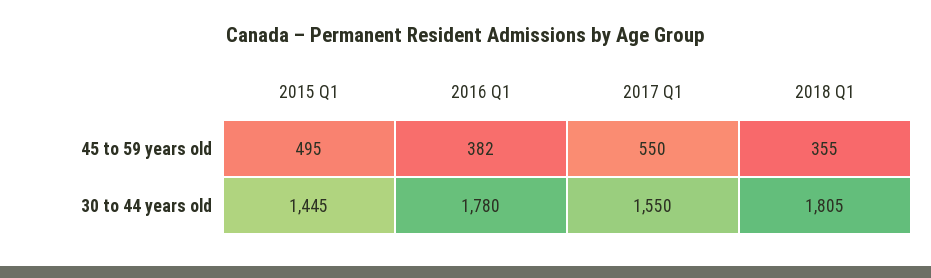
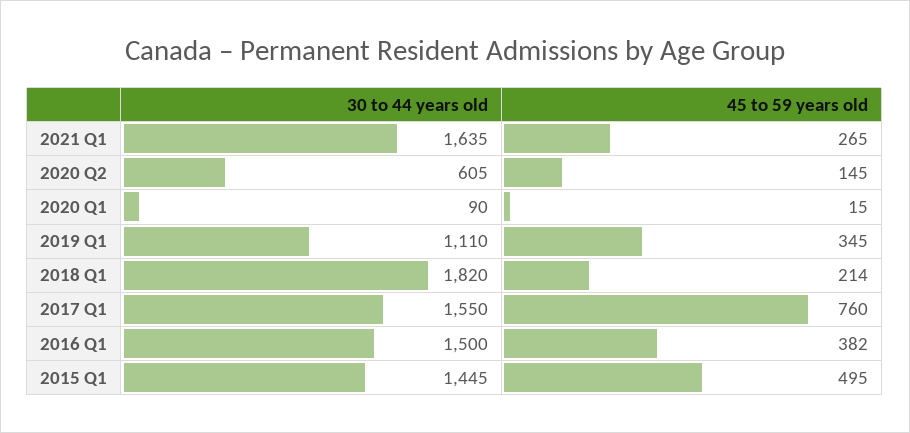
2017 Q1, 45 to 59 years old: 550 -> 760
2018 Q1, 45 to 59 years old: 355 -> 214
2016 Q1, 30 to 44 years old: 1780 -> 1500
2018 Q1, 30 to 44 years old: 1805 -> 1820
2021 Q1, 30 to 44 years old: none -> 1635
2021 Q1, 45 to 59 years old: none -> 265
2020 Q2, 30 to 44 years old: none -> 605
2020 Q2, 45 to 59 years old: none -> 145
2020 Q1, 30 to 44 years old: none -> 90
2020 Q1, 45 to 59 years old: none -> 15
2019 Q1, 30 to 44 years old: none -> 1110
2019 Q1, 45 to 59 years old: none -> 345

